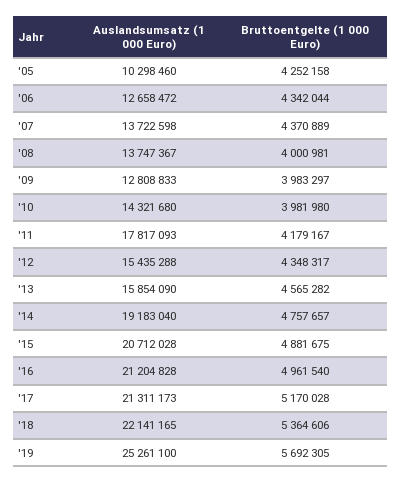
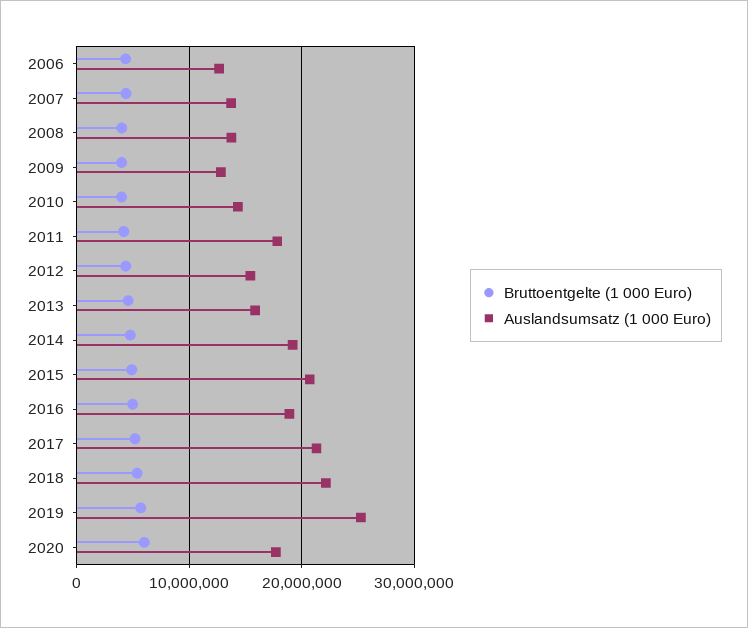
Auslandsumsatz (1 000 Euro), '05: 10298460 -> none
Bruttoentgelte (1 000 Euro), '05: 4252158 -> none
Auslandsumsatz (1 000 Euro), '16: 21204828 -> 19000000
Bruttoentgelte (1 000 Euro), 2020: none -> 6000000
Auslandsumsatz (1 000 Euro), 2020: none -> 18000000

